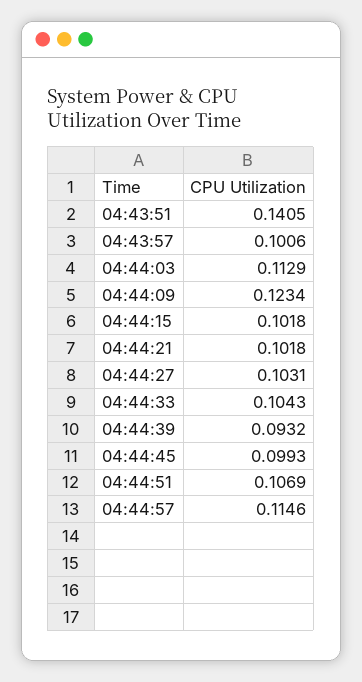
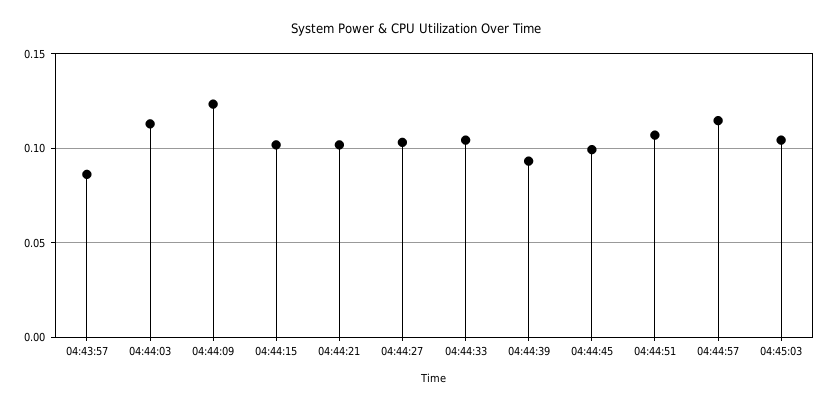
04:43:51: 0.1405 -> none
04:43:57: 0.1006 -> 0.085
04:45:03: none -> 0.105

